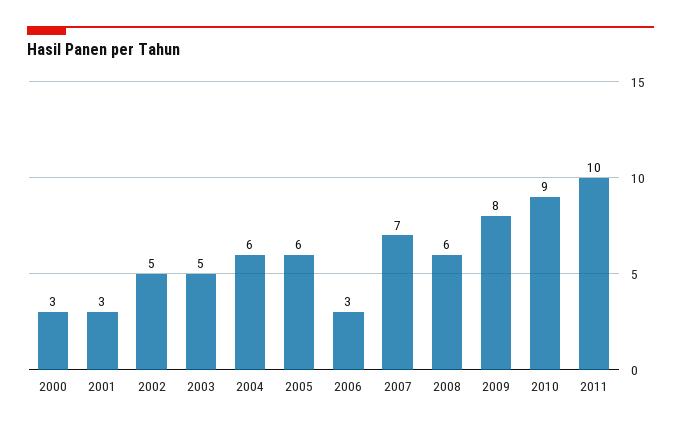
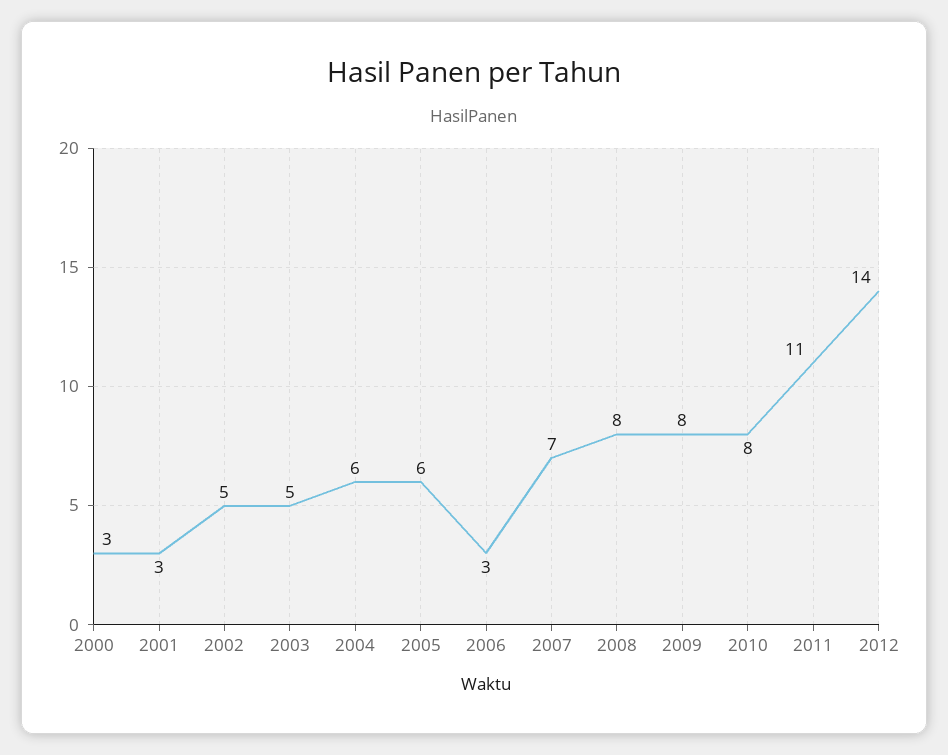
2008: 6 -> 8
2010: 9 -> 8
2011: 10 -> 11
2012: none -> 14

